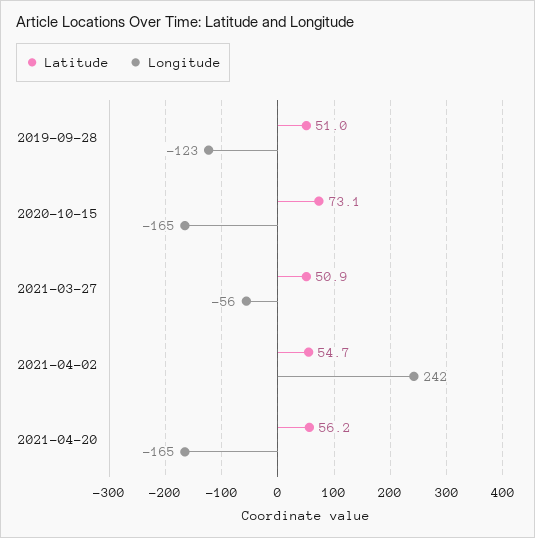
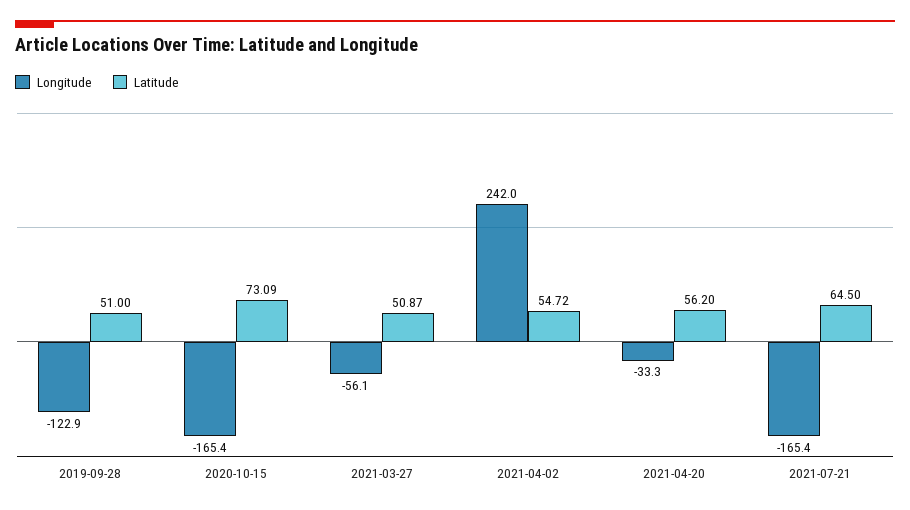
Longitude, 2021-04-20: -165 -> -33.3
Longitude, 2021-07-21: none -> -165.4
Latitude, 2021-07-21: none -> 64.5

